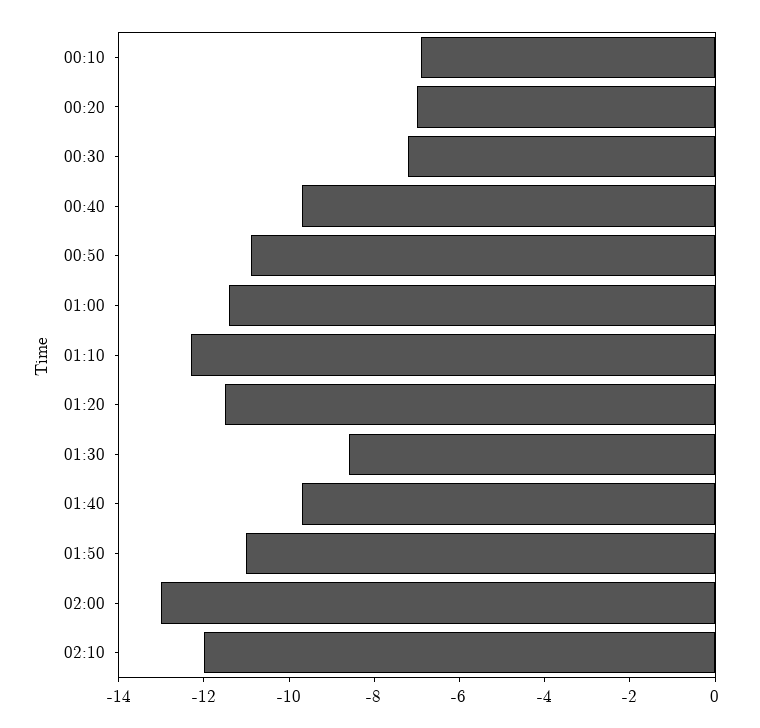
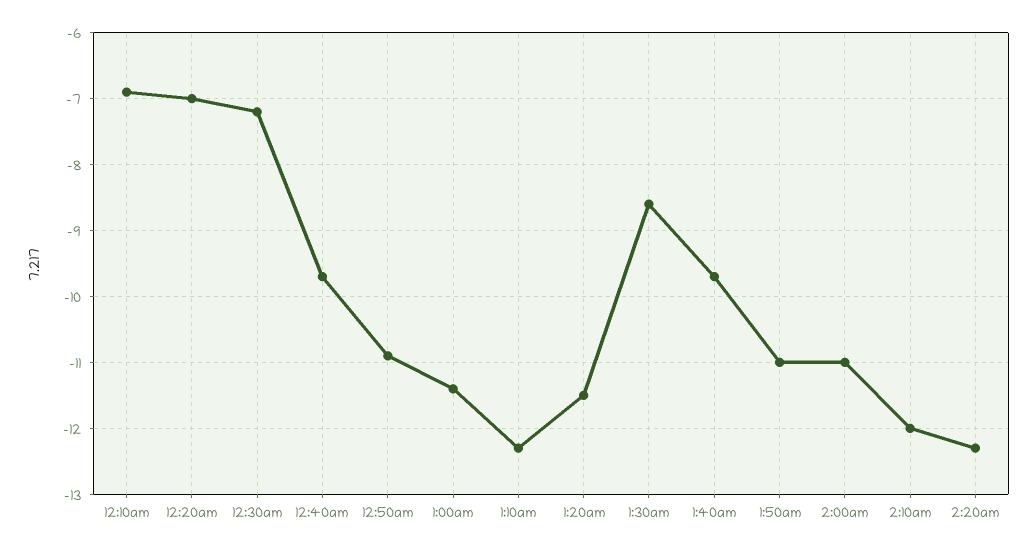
02:00: -13 -> -11
2:20am: none -> -12.3

